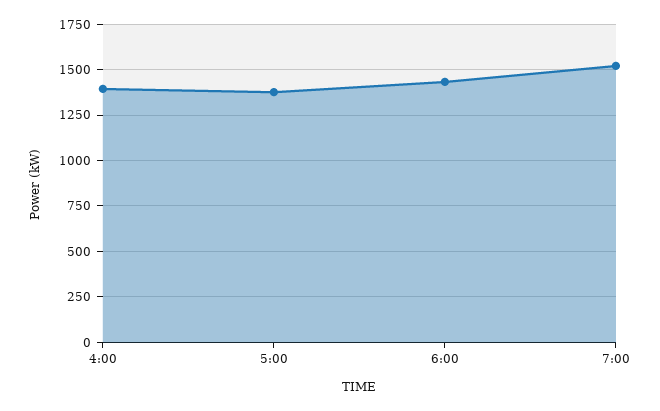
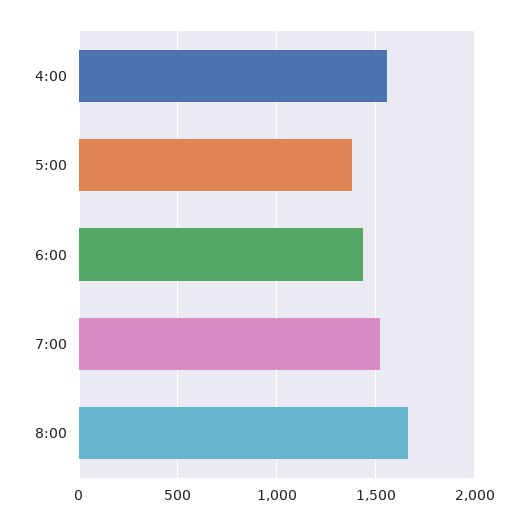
4:00: 1400 -> 1550
8:00: none -> 1650

